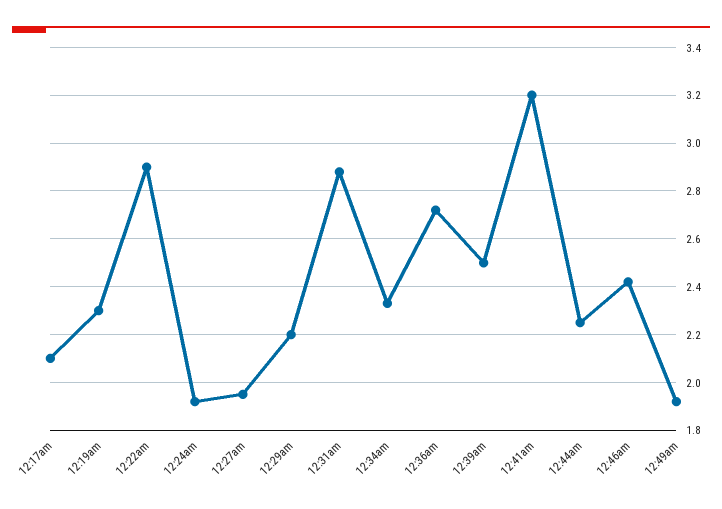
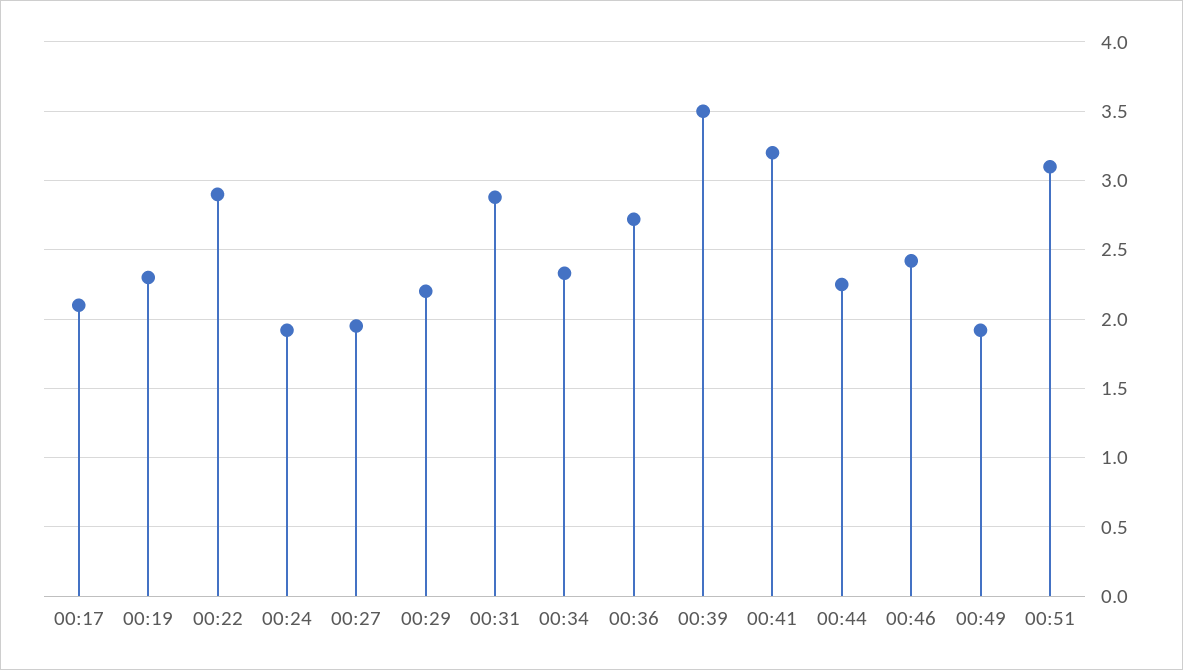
12:39am: 2.5 -> 3.5
00:51: none -> 3.1

